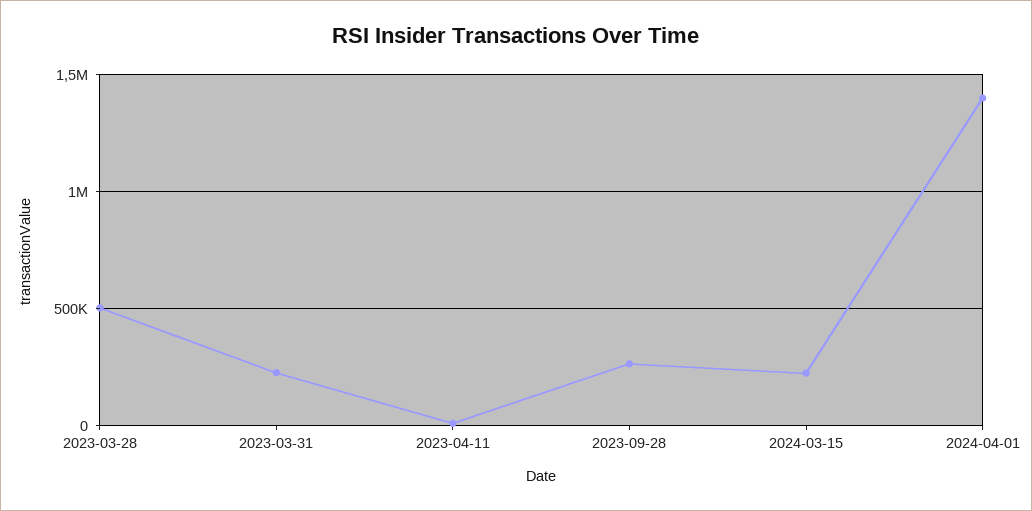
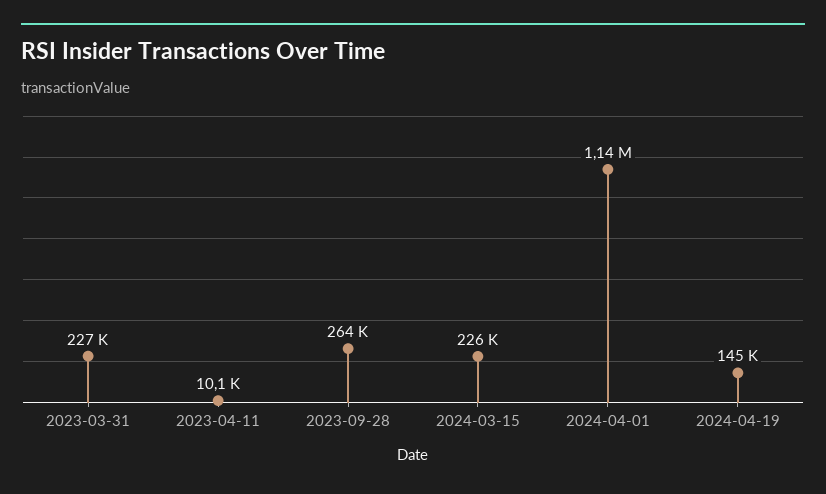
2023-03-28: 500000 -> none
2024-04-01: 1400000 -> 1140000
2024-04-19: none -> 145000

